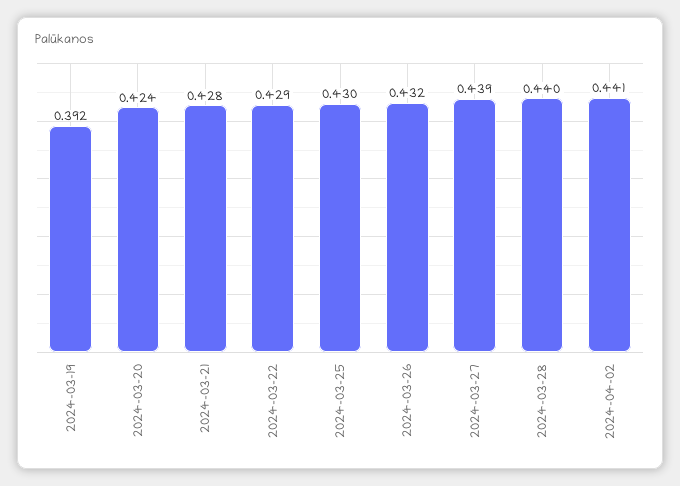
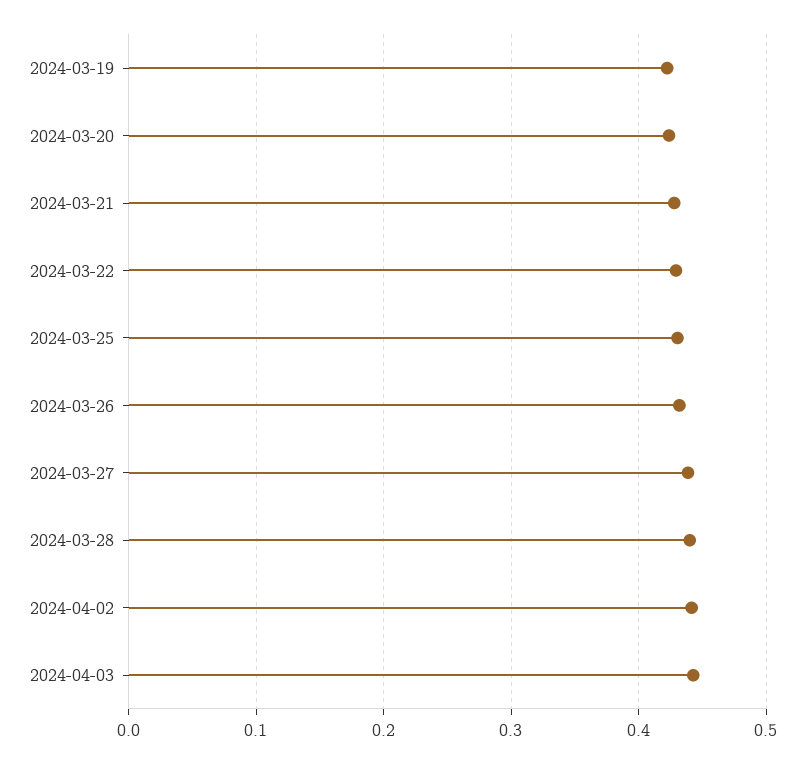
2024-03-19: 0.392 -> 0.42
2024-04-03: none -> 0.44

